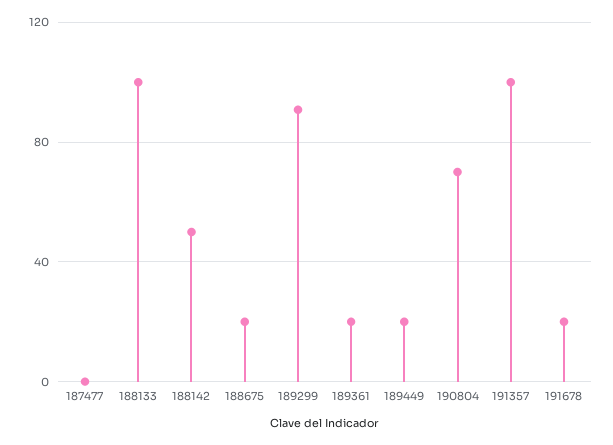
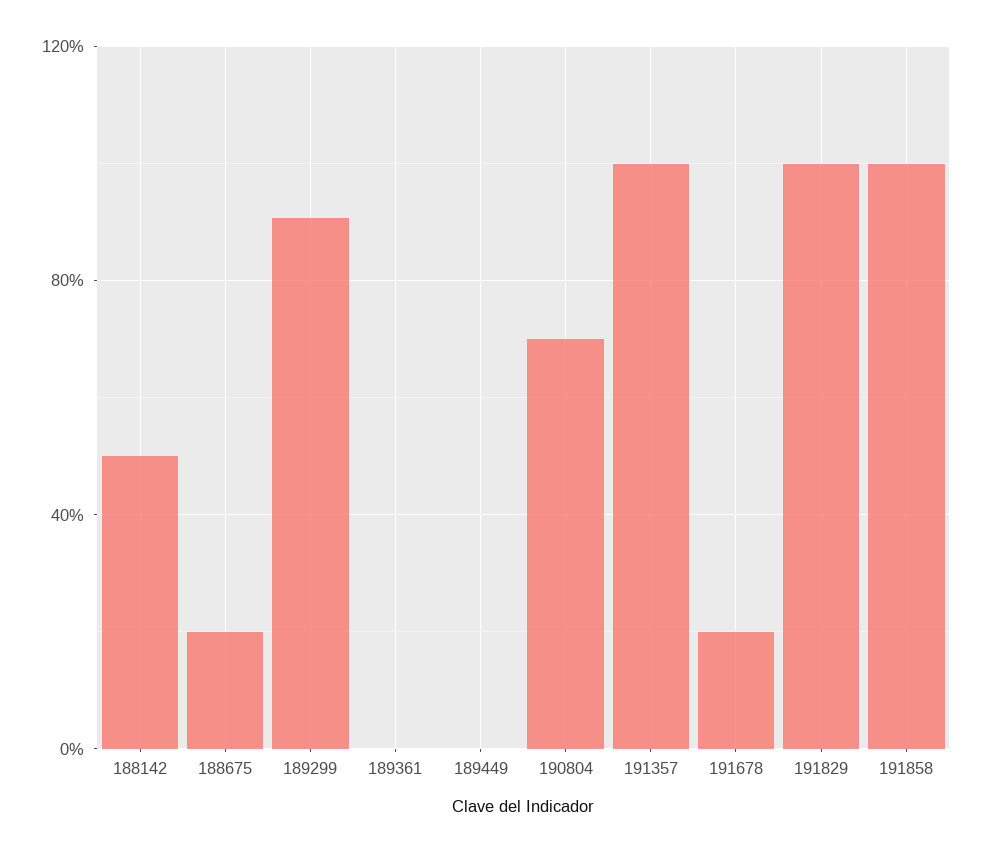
187477: 0 -> none
188133: 100 -> none
189361: 20 -> 0
189449: 20 -> 0
191829: none -> 100
191858: none -> 100

